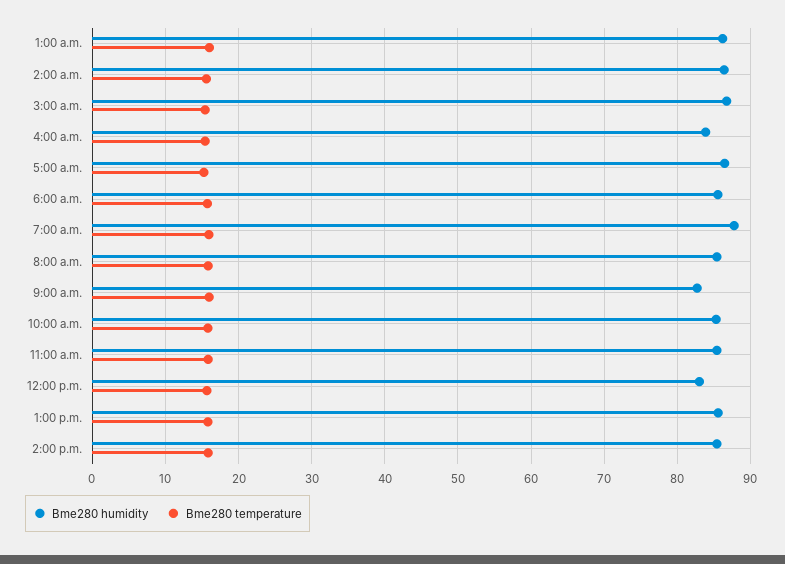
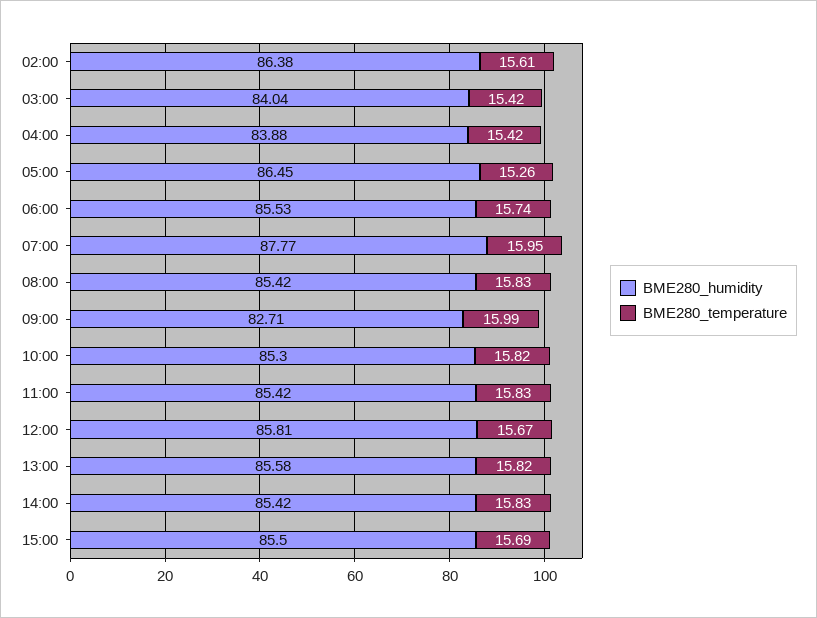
Bme280 humidity, 1:00 a.m.: 86 -> none
Bme280 temperature, 1:00 a.m.: 16 -> none
Bme280 humidity, 3:00 a.m.: 87 -> 84.04
Bme280 humidity, 12:00 p.m.: 83 -> 85.81
Bme280 humidity, 15:00: none -> 85.5
Bme280 temperature, 15:00: none -> 15.69

